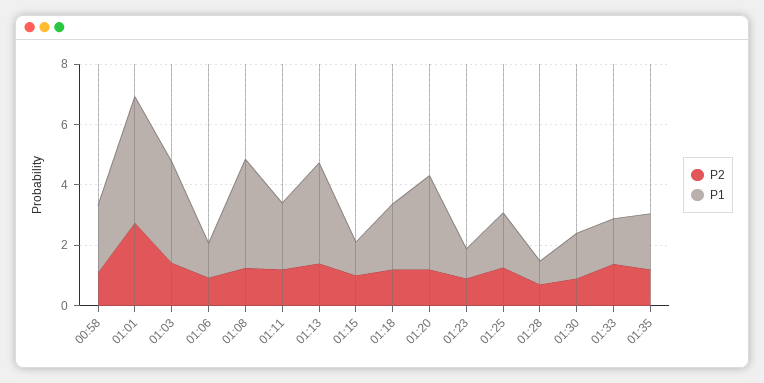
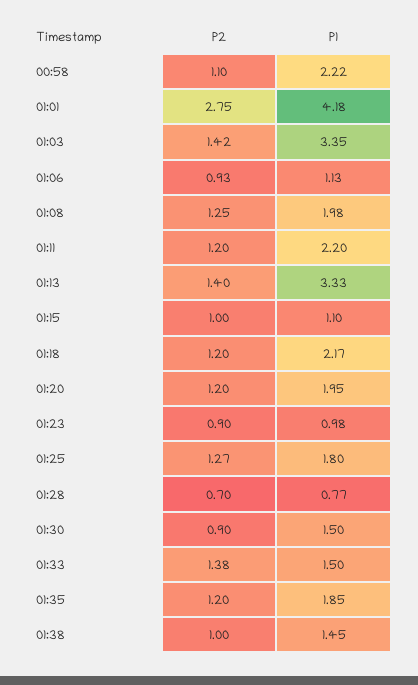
P1, 01:08: 3.5 -> 1.98
P1, 01:20: 3 -> 1.95
P2, 01:38: none -> 1
P1, 01:38: none -> 1.45

